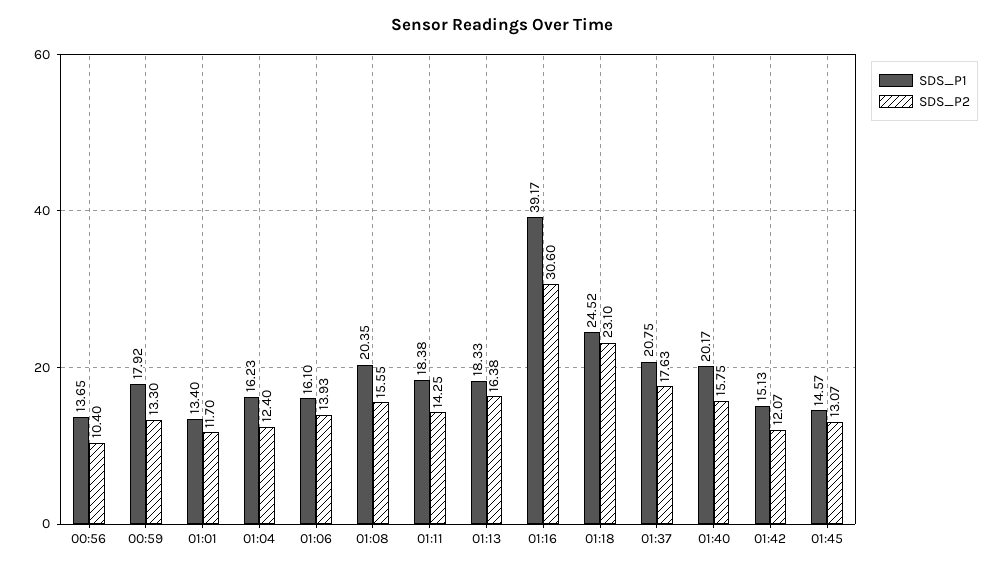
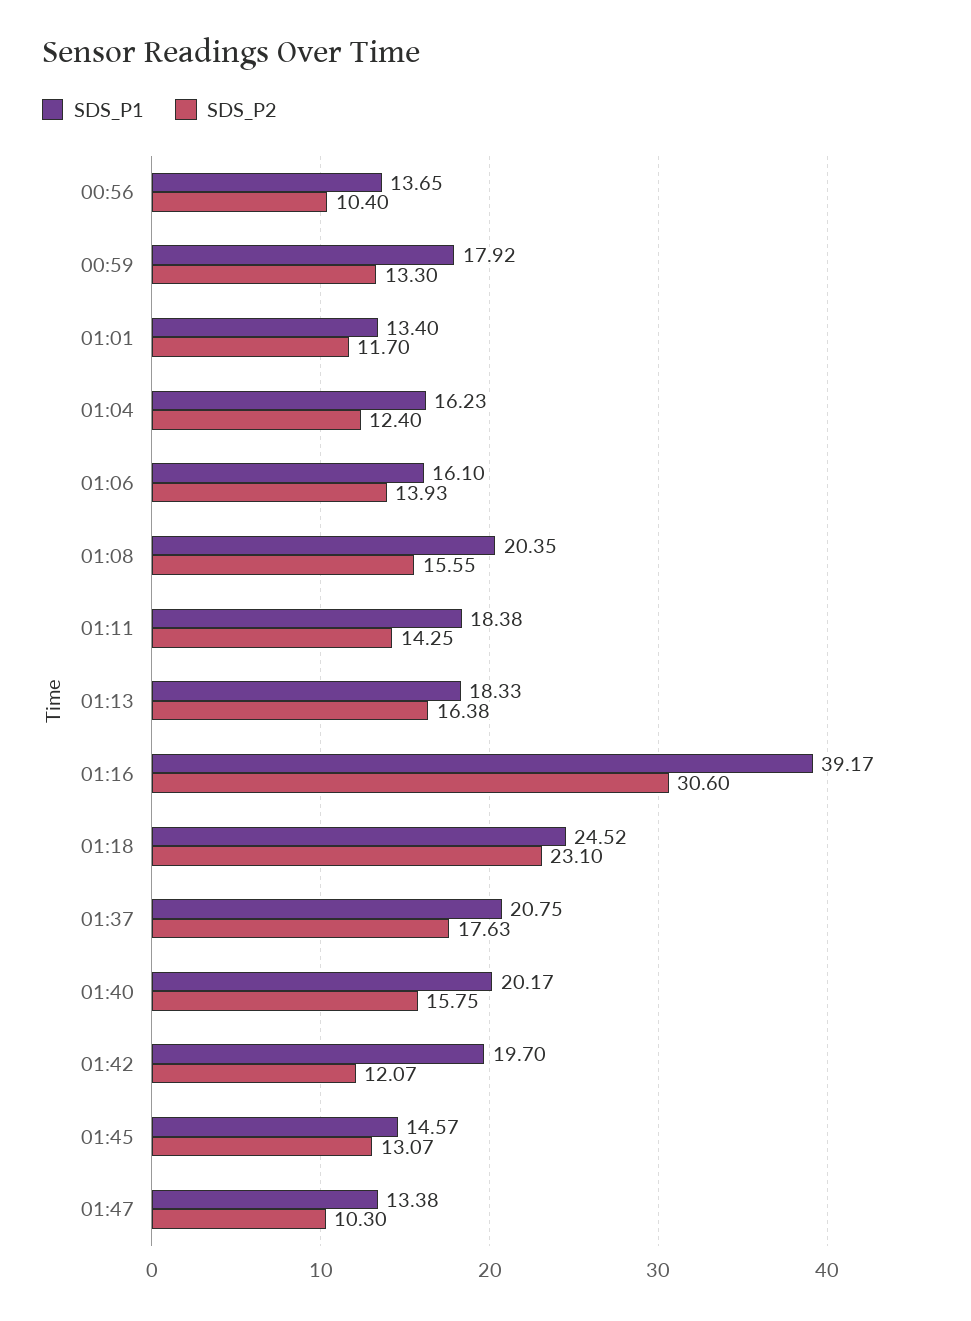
SDS_P1, 01:42: 15.13 -> 19.7
SDS_P1, 01:47: none -> 13.38
SDS_P2, 01:47: none -> 10.3

